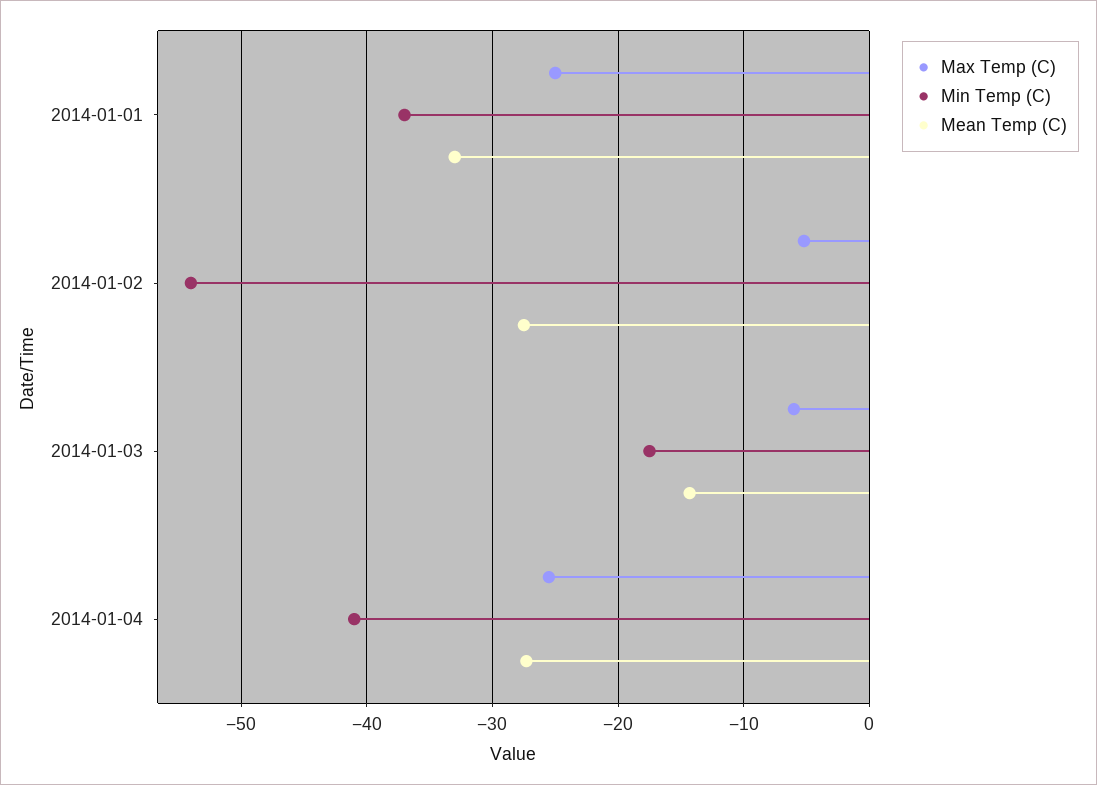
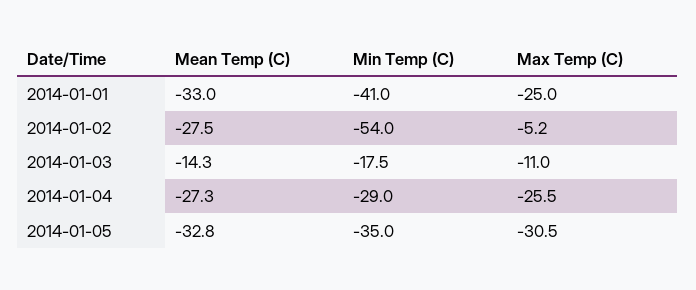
Min Temp (C), 2014-01-01: -37 -> -41
Max Temp (C), 2014-01-03: -6 -> -11
Min Temp (C), 2014-01-04: -41 -> -29
Mean Temp (C), 2014-01-05: none -> -32.8
Min Temp (C), 2014-01-05: none -> -35
Max Temp (C), 2014-01-05: none -> -30.5

